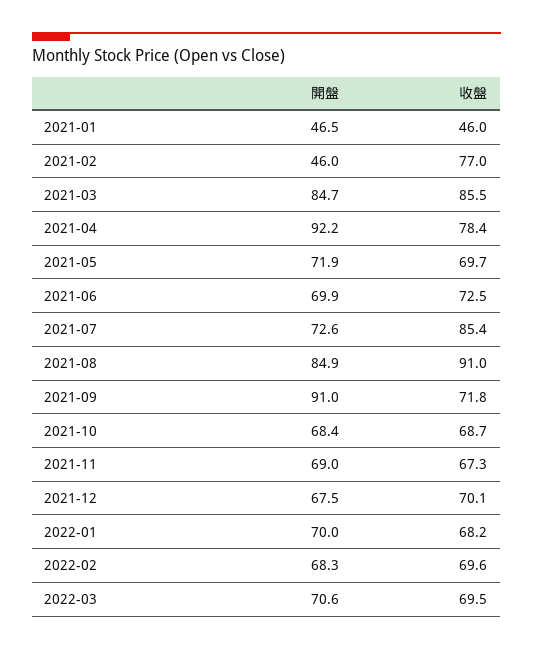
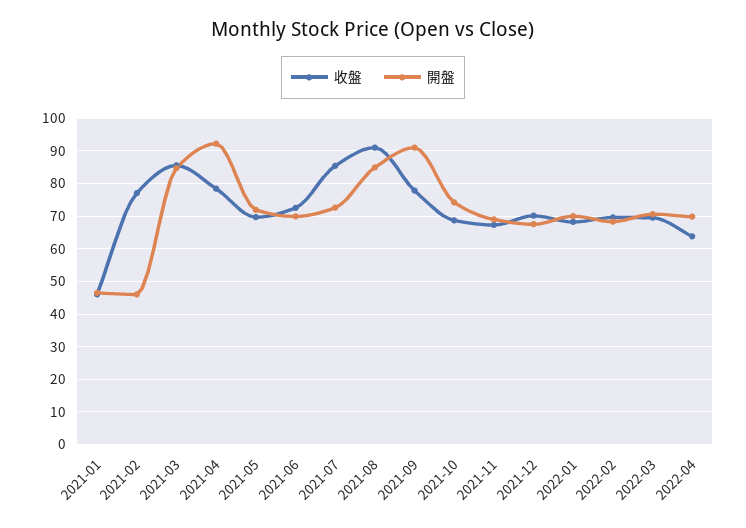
收盤, 2021-09: 71.8 -> 78
開盤, 2021-10: 68.4 -> 74
收盤, 2022-04: none -> 64
開盤, 2022-04: none -> 70

